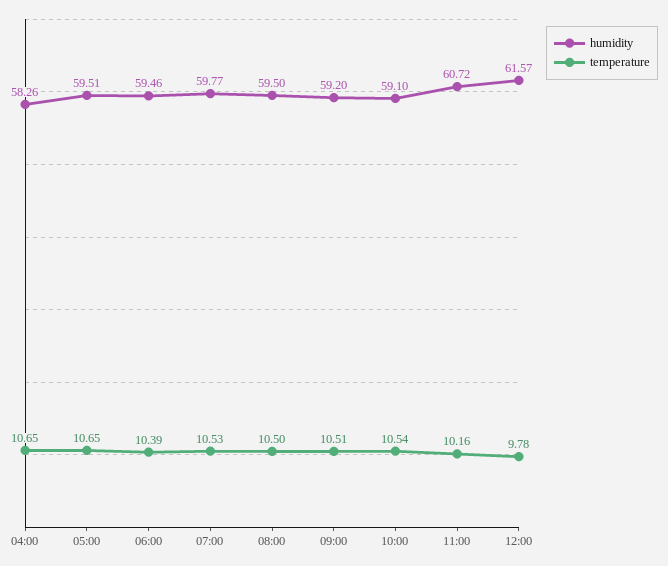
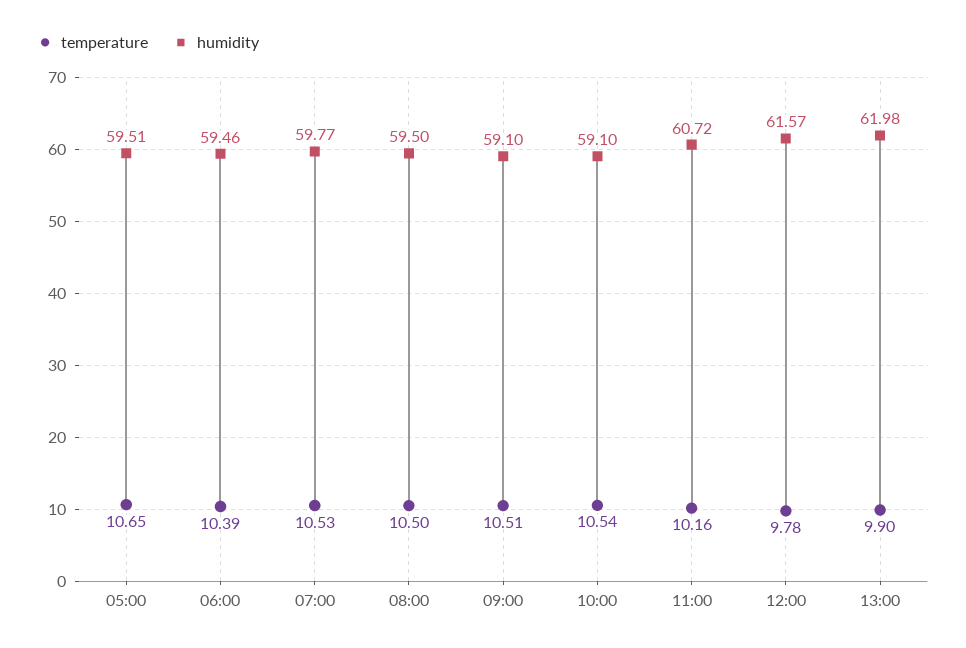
humidity, 04:00: 58.26 -> none
temperature, 04:00: 10.65 -> none
humidity, 09:00: 59.2 -> 59.1
temperature, 13:00: none -> 9.9
humidity, 13:00: none -> 61.98

